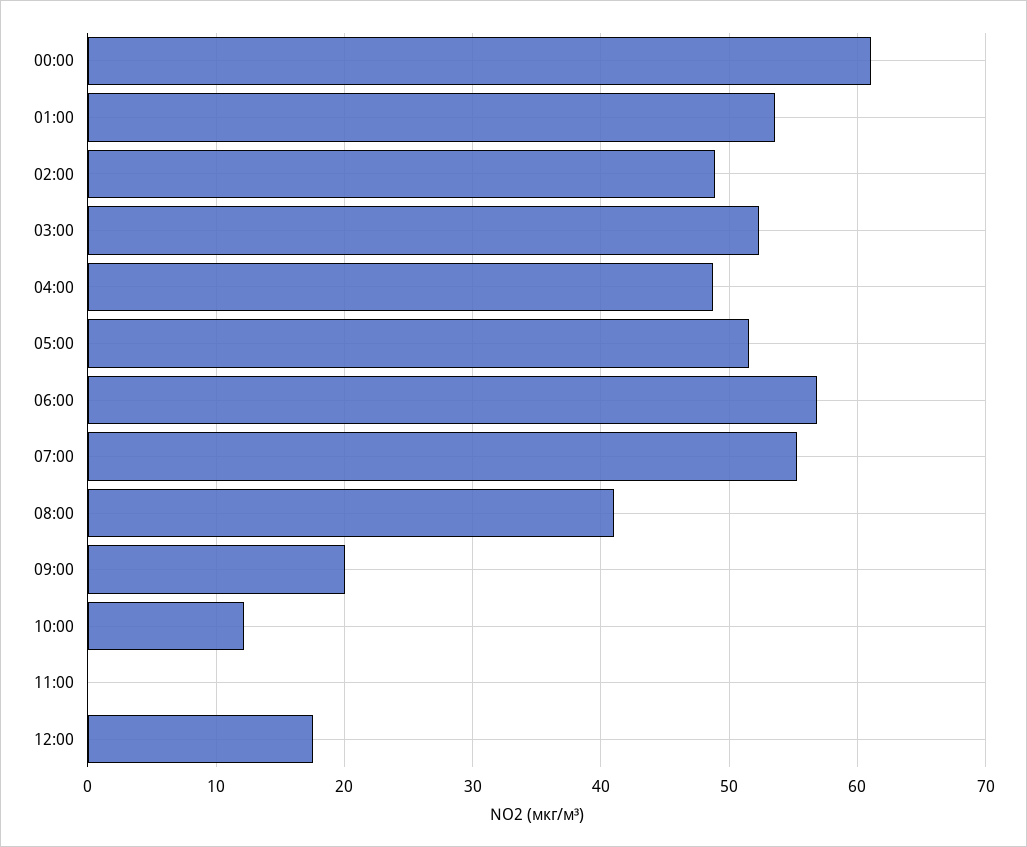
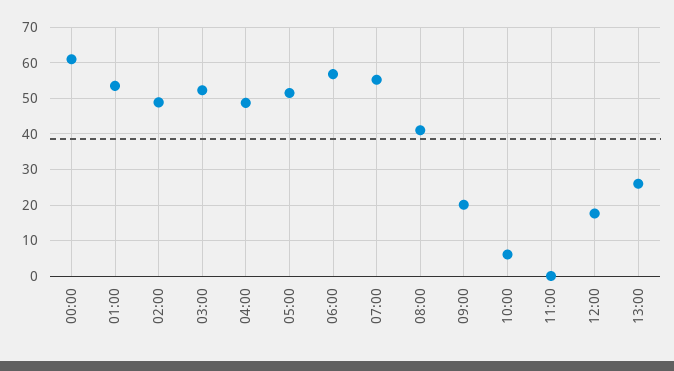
10:00: 12 -> 6
13:00: none -> 26

